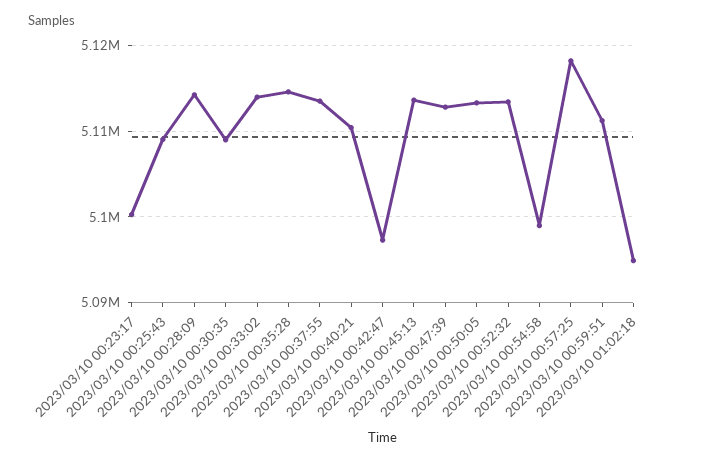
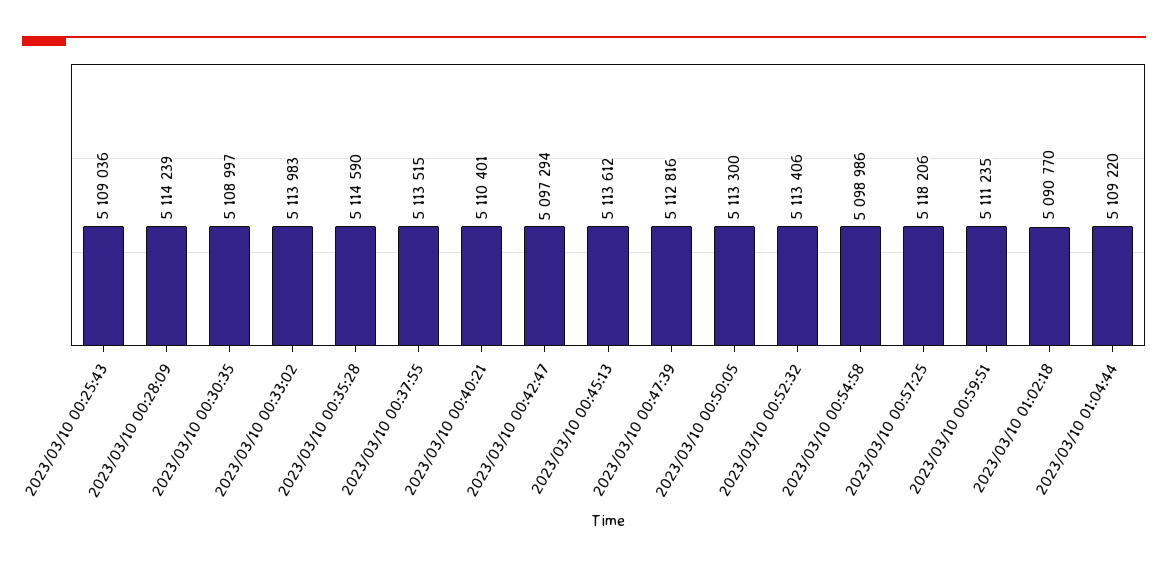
2023/03/10 00:23:17: 5100000 -> none
2023/03/10 01:02:18: 5095000 -> 5090770
2023/03/10 01:04:44: none -> 5109220

